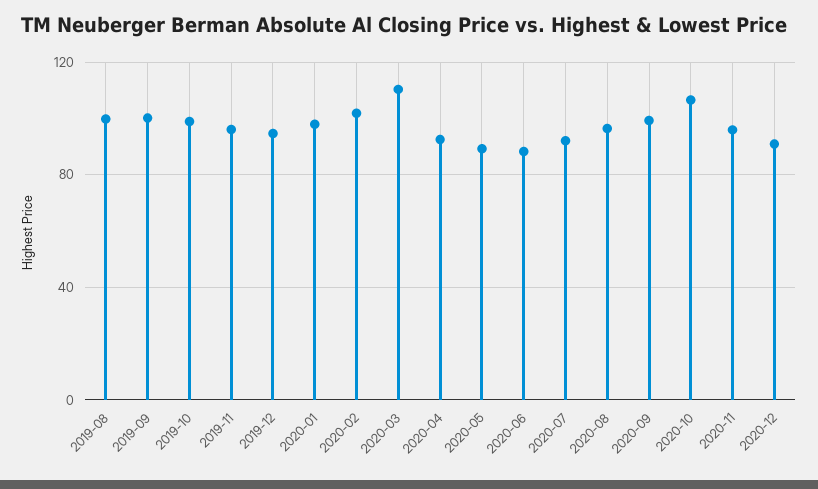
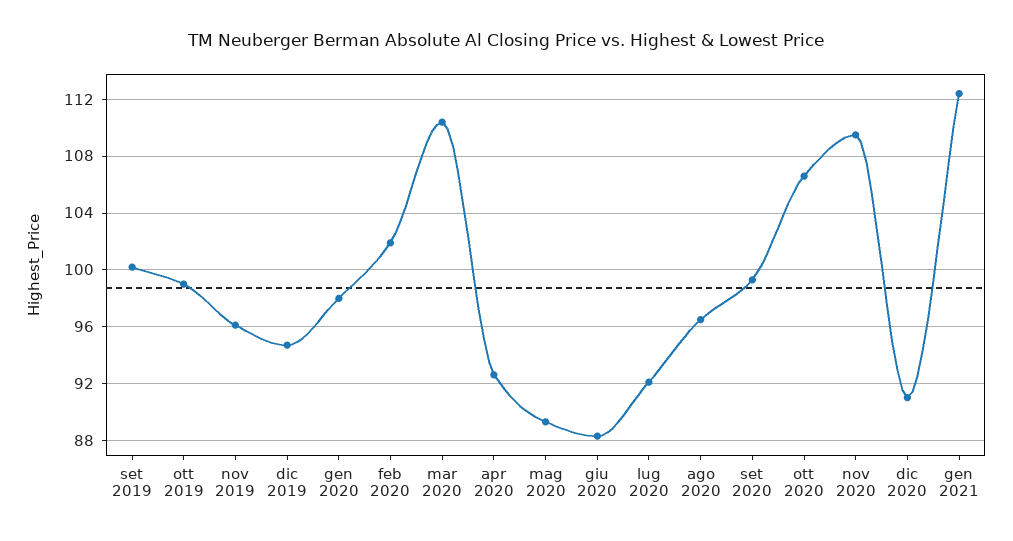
2019-08: 100 -> none
2020-11: 95 -> 109.5
gen 2021: none -> 112.5

